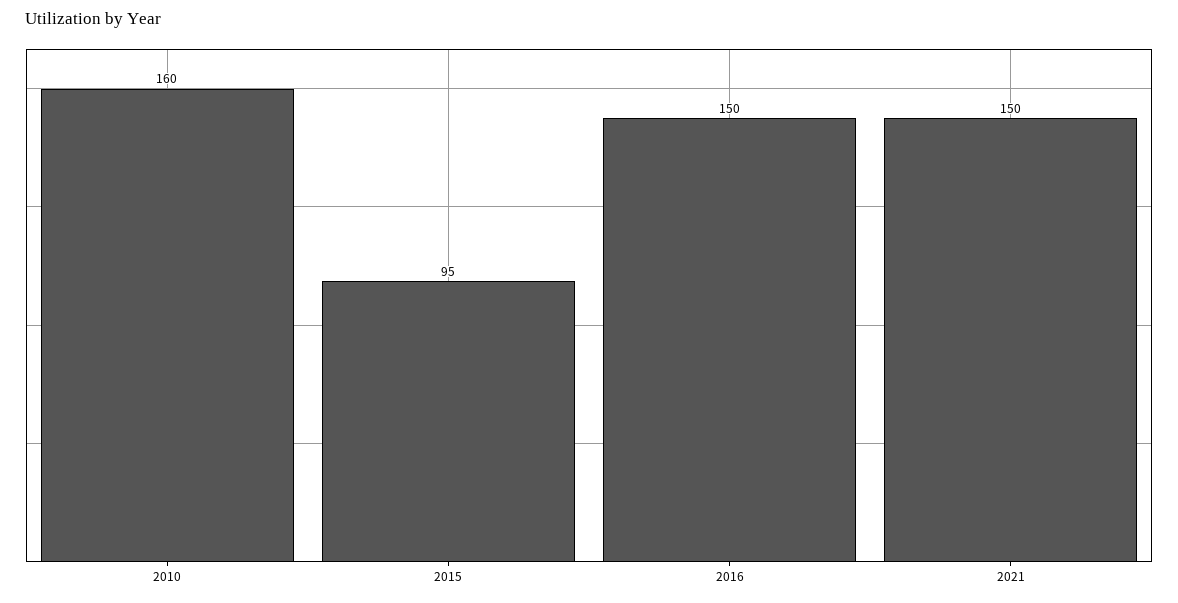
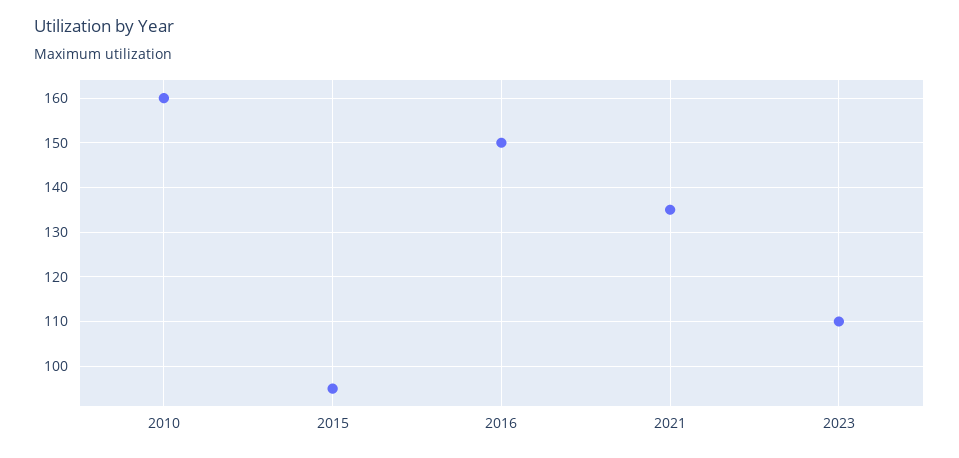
2021: 150 -> 135
2023: none -> 110

